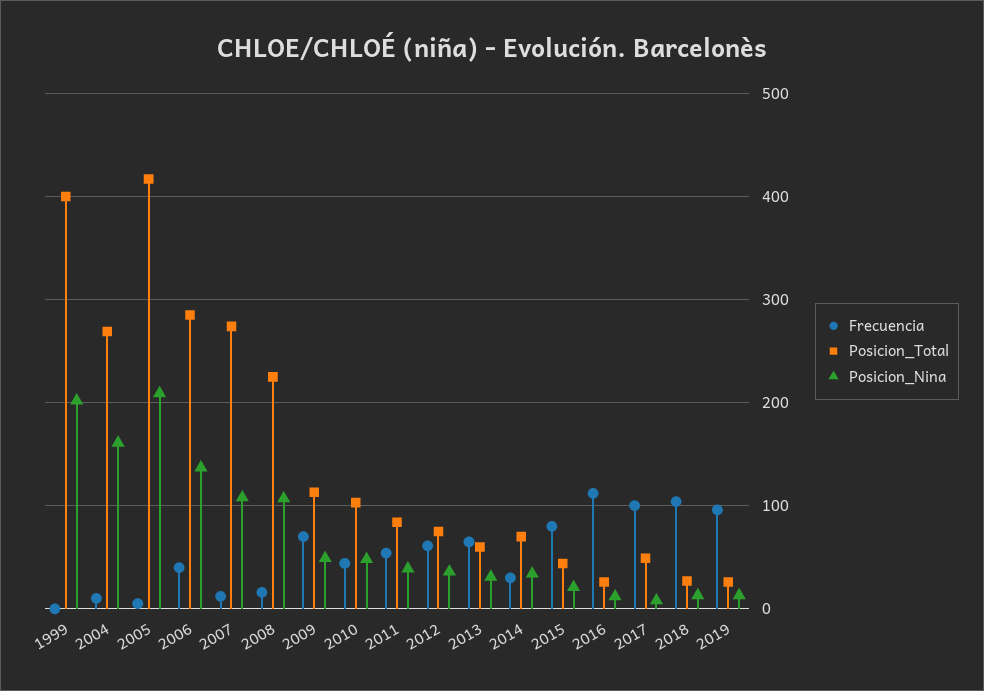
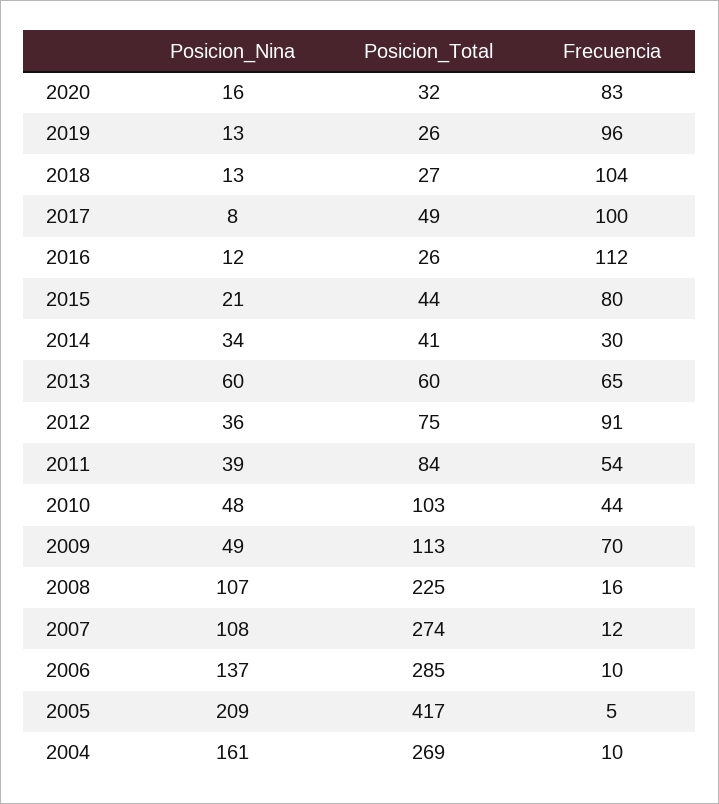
Frecuencia, 1999: 0 -> none
Posicion_Total, 1999: 400 -> none
Posicion_Nina, 1999: 200 -> none
Frecuencia, 2006: 40 -> 10
Frecuencia, 2012: 60 -> 91
Posicion_Nina, 2013: 30 -> 60
Posicion_Total, 2014: 70 -> 41
Posicion_Nina, 2020: none -> 16
Posicion_Total, 2020: none -> 32
Frecuencia, 2020: none -> 83

